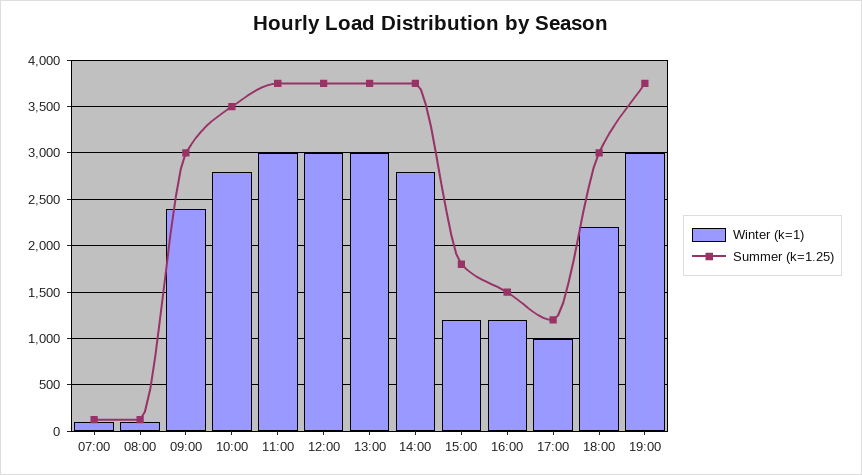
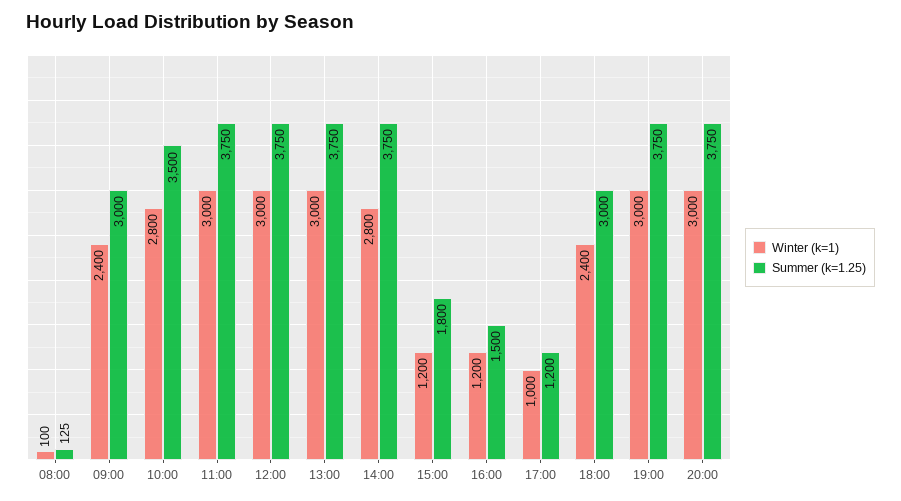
Winter (k=1), 07:00: 100 -> none
Summer (k=1.25), 07:00: 100 -> none
Winter (k=1), 18:00: 2200 -> 2400
Winter (k=1), 20:00: none -> 3000
Summer (k=1.25), 20:00: none -> 3750

